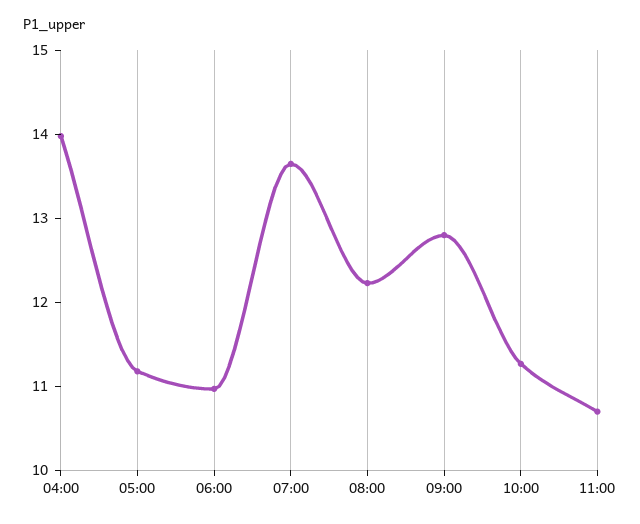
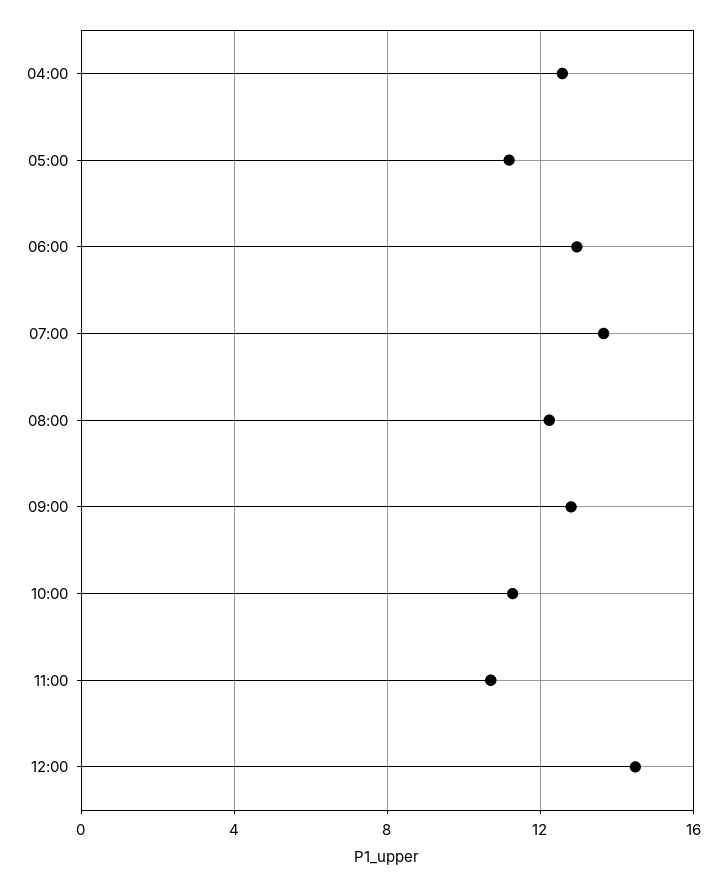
04:00: 14 -> 12.5
06:00: 11 -> 13
12:00: none -> 14.5

